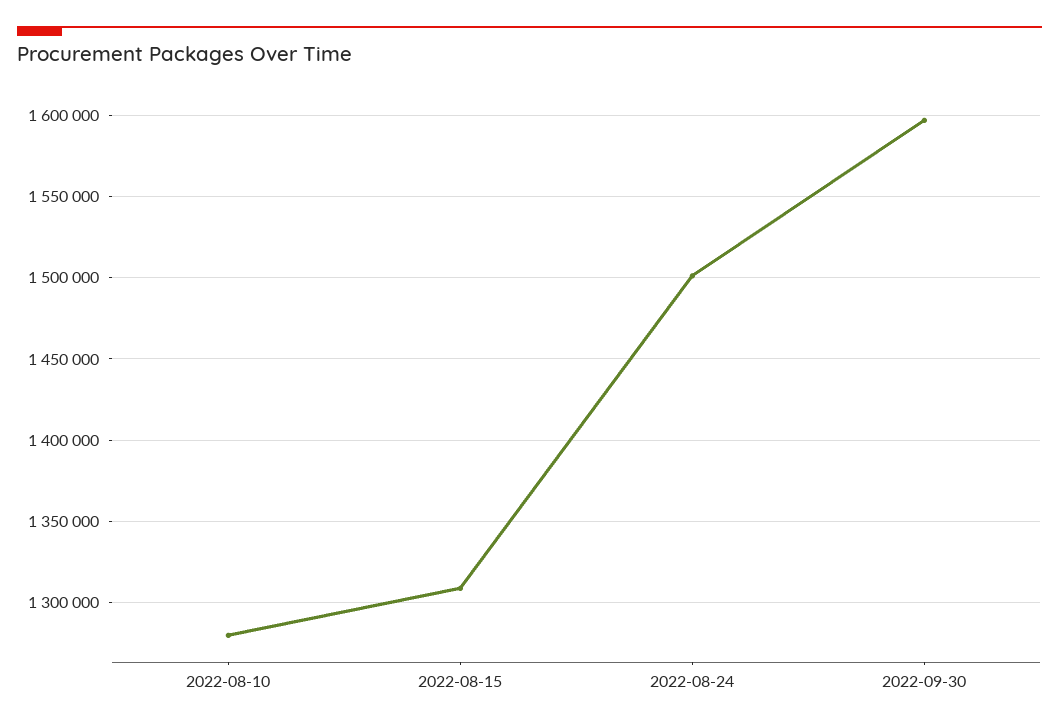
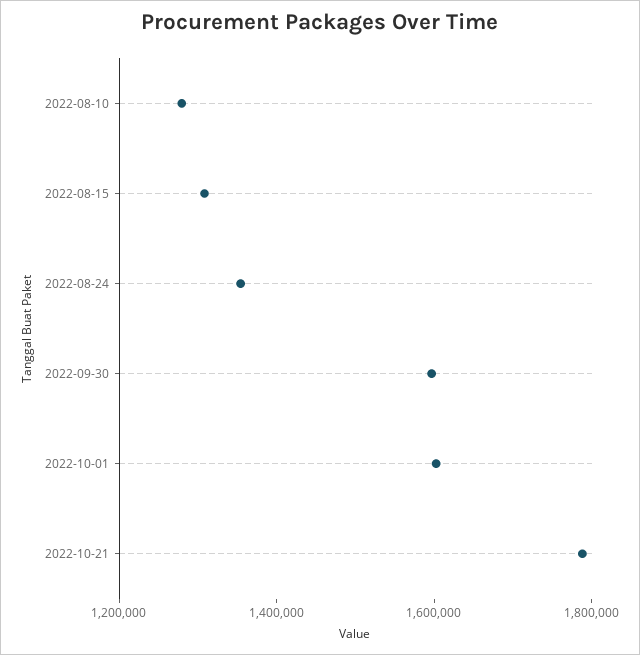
2022-08-24: 1500000 -> 1350000
2022-10-01: none -> 1600000
2022-10-21: none -> 1800000

